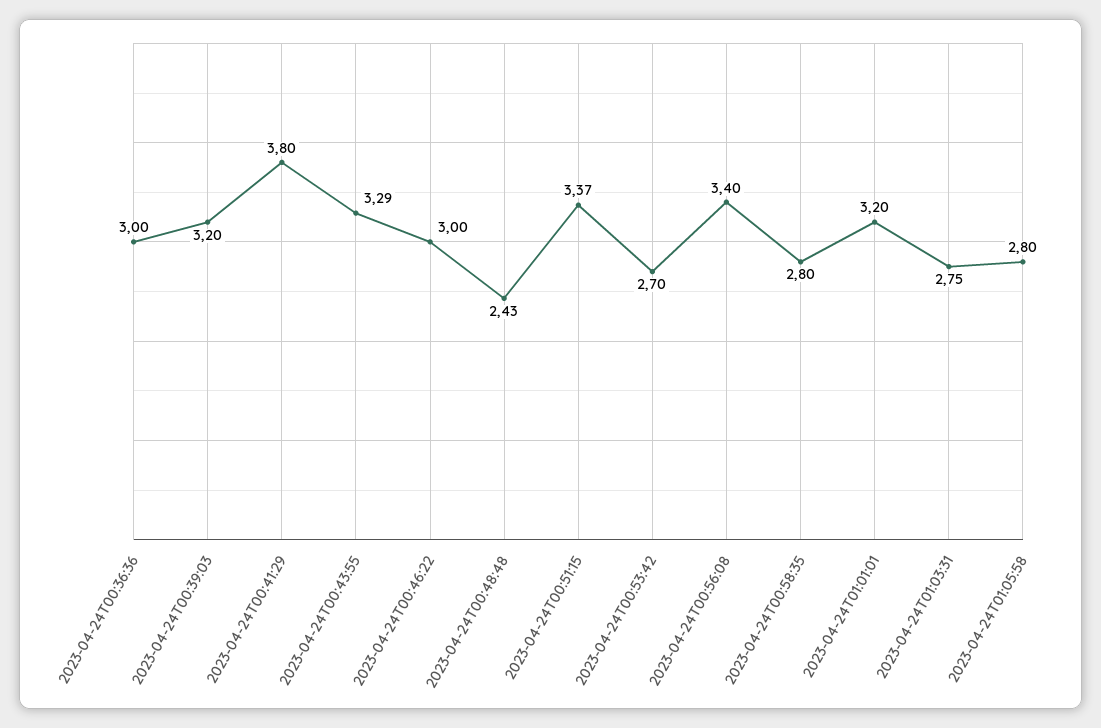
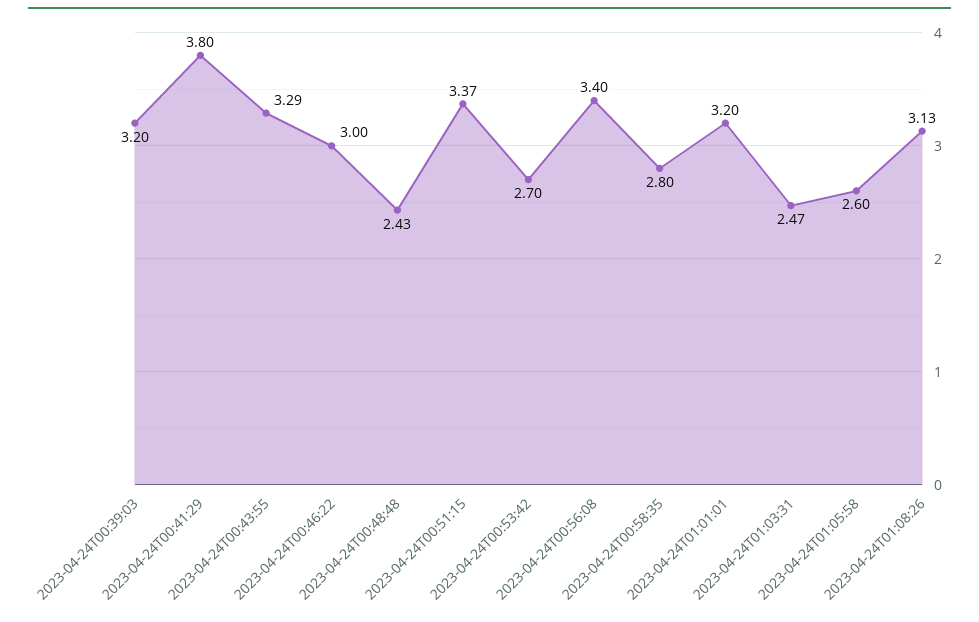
2023-04-24T00:36:36: 3 -> none
2023-04-24T01:03:31: 2.75 -> 2.47
2023-04-24T01:05:58: 2.8 -> 2.6
2023-04-24T01:08:26: none -> 3.13

